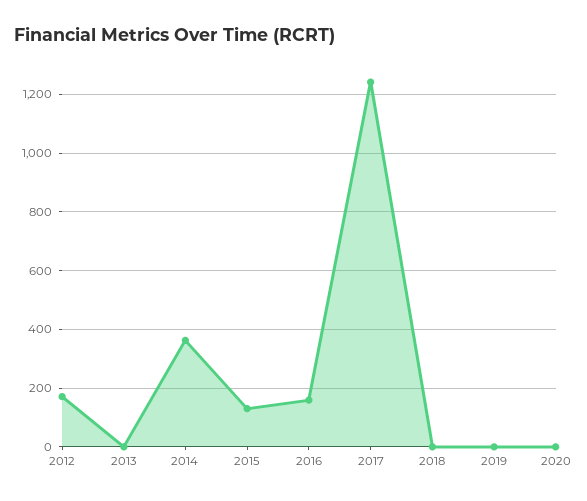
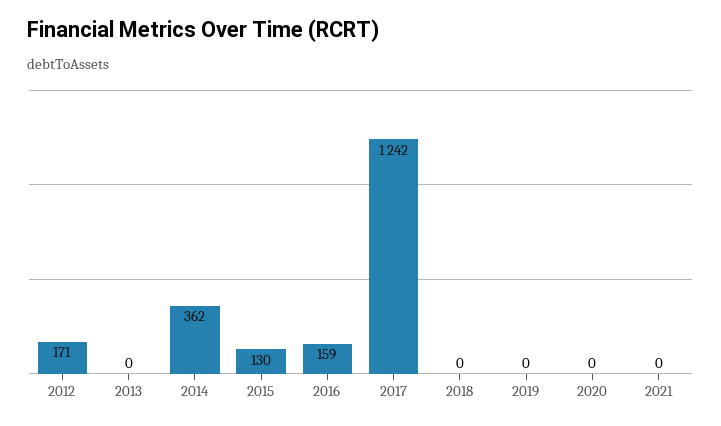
2021: none -> 0

